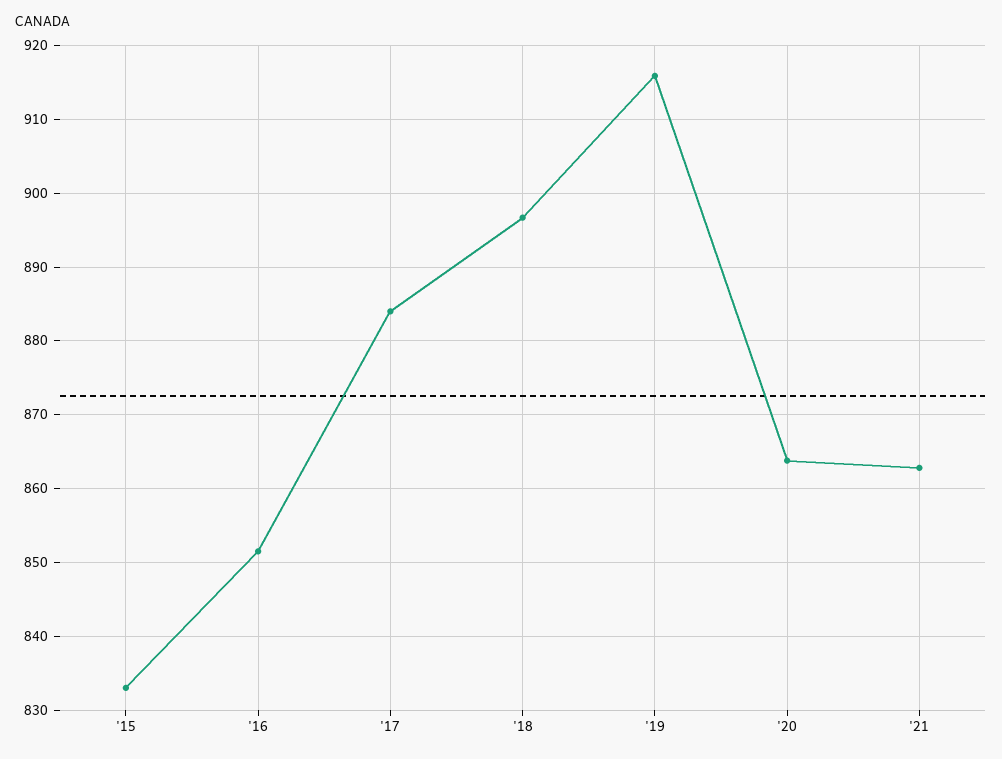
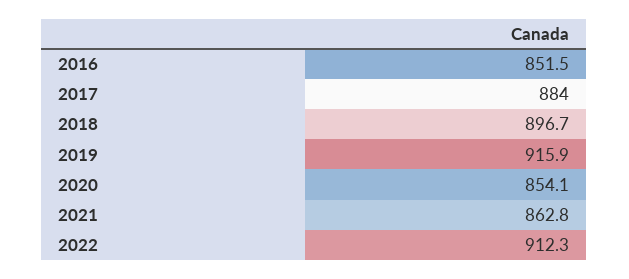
'15: 833 -> none
'20: 864 -> 854.1
2022: none -> 912.3

